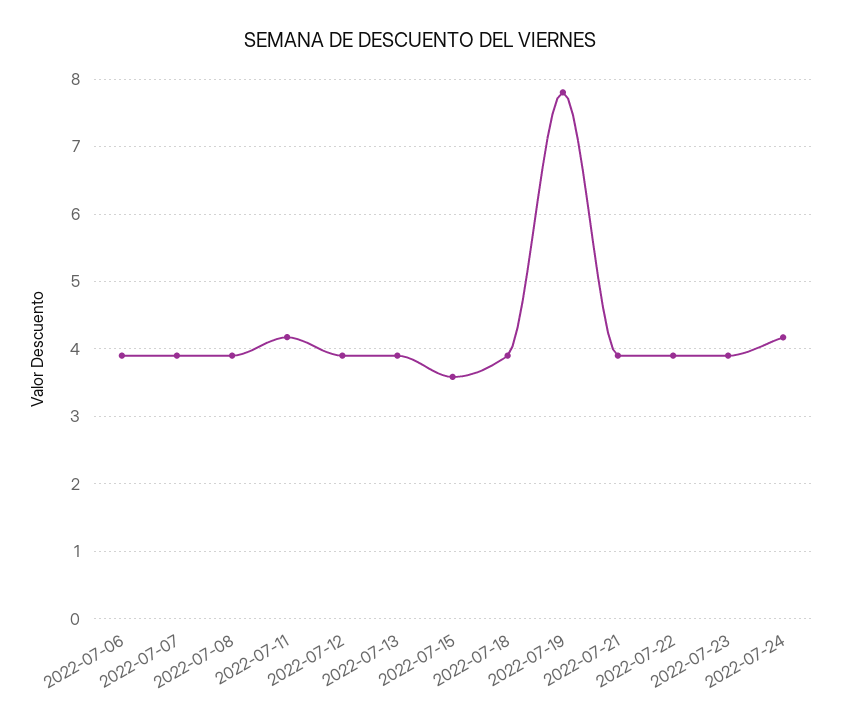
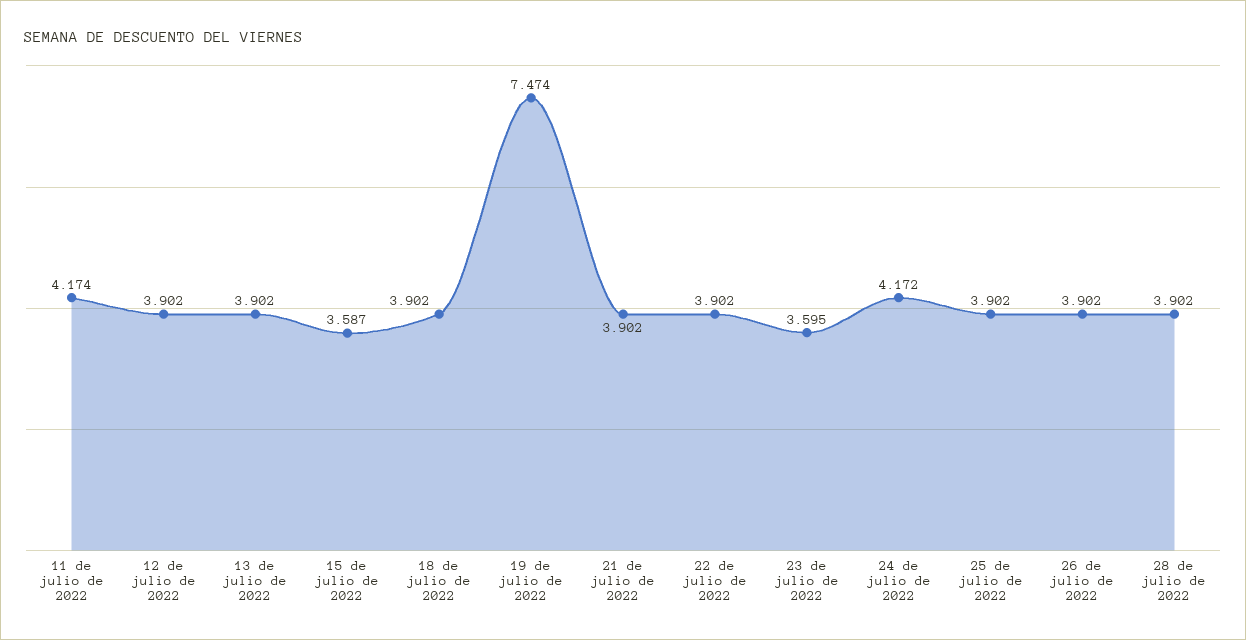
2022-07-06: 3.9 -> none
2022-07-07: 3.9 -> none
2022-07-08: 3.9 -> none
2022-07-19: 7.8 -> 7.474
2022-07-23: 3.9 -> 3.595
25 de julio de 2022: none -> 3.902
26 de julio de 2022: none -> 3.902
28 de julio de 2022: none -> 3.902

